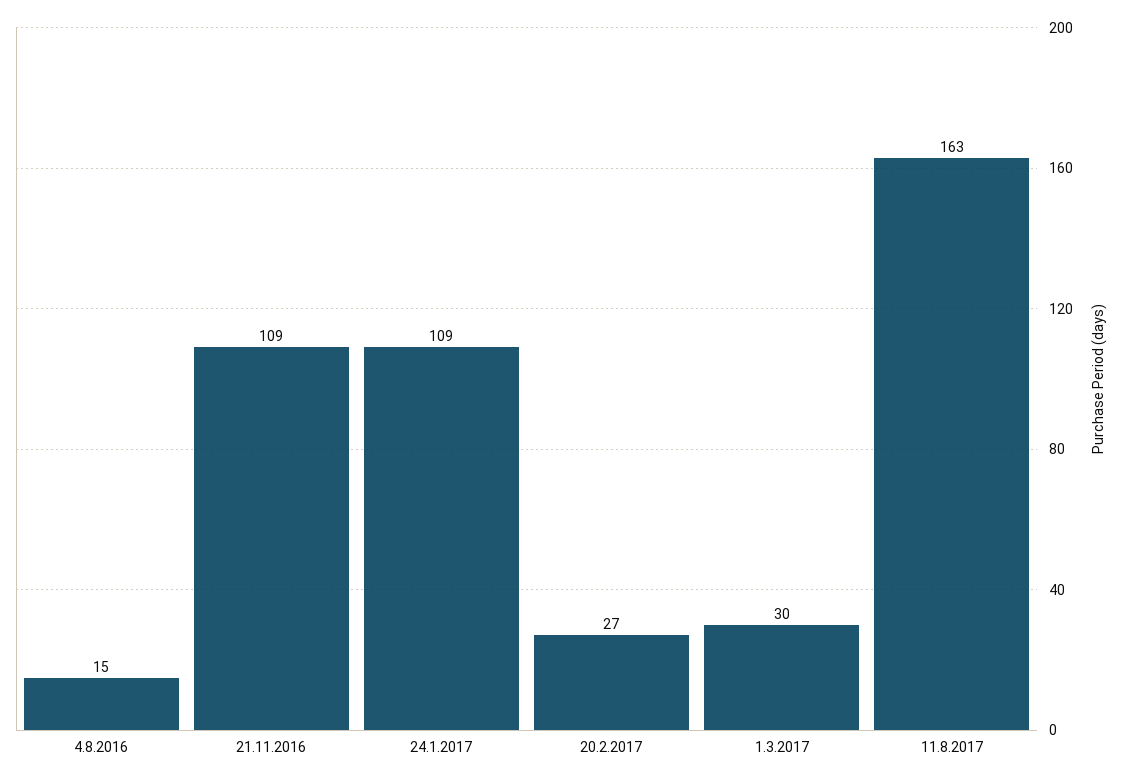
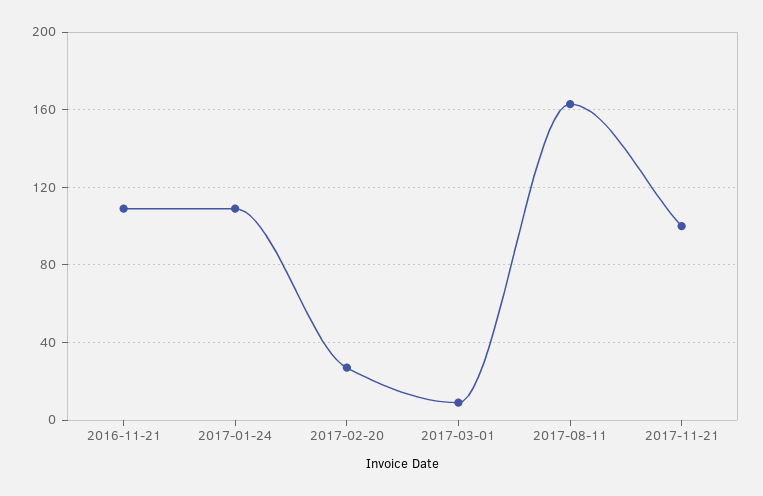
4.8.2016: 15 -> none
1.3.2017: 30 -> 10
2017-11-21: none -> 100

